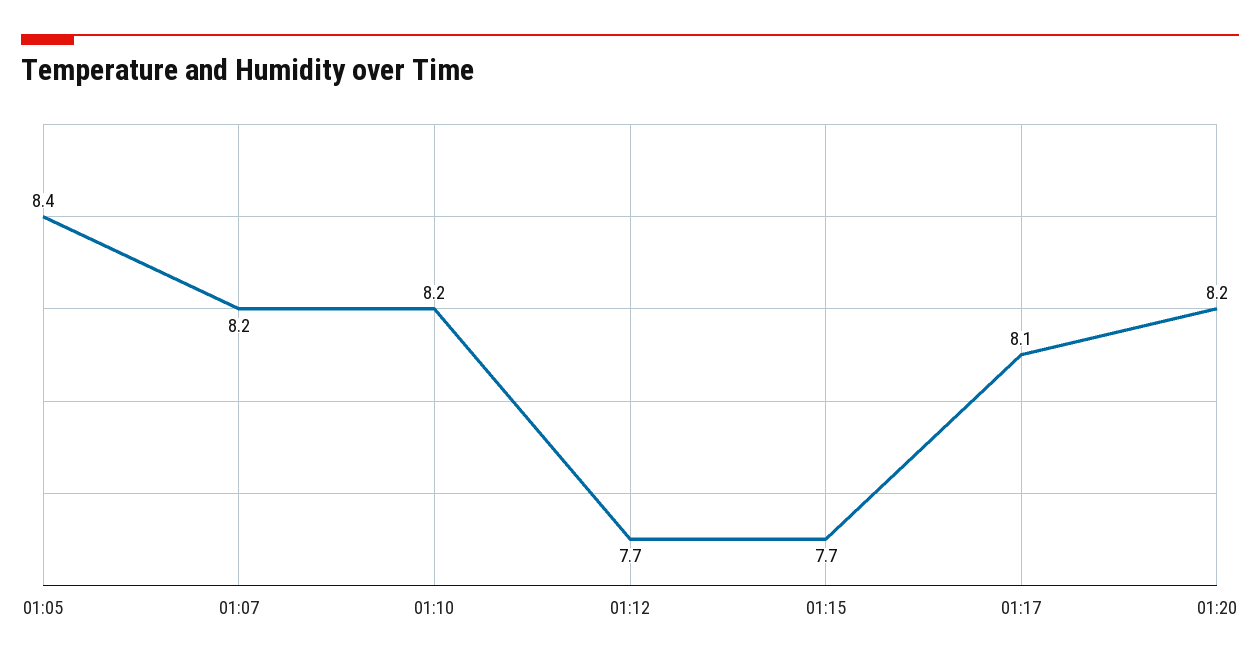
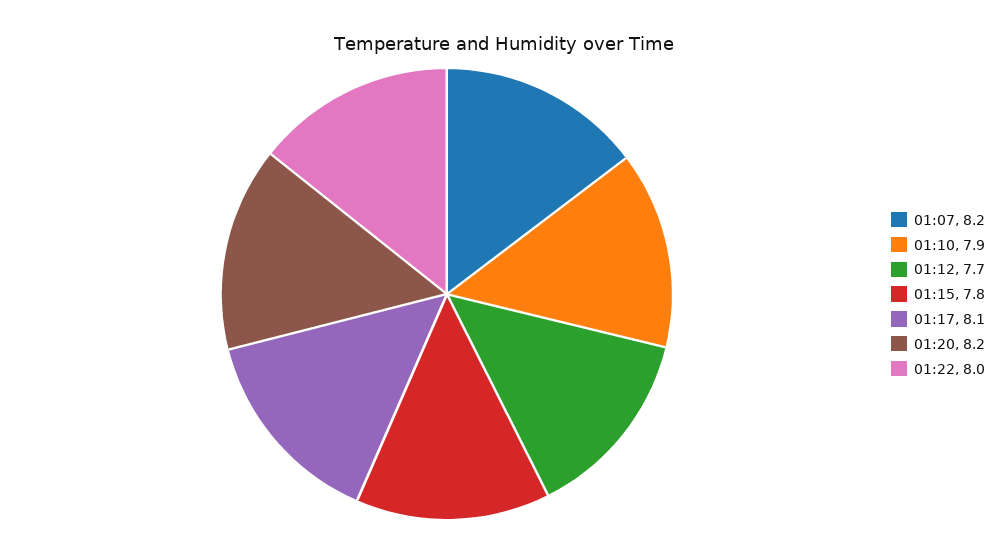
01:05: 8.4 -> none
01:10: 8.2 -> 7.9
01:15: 7.7 -> 7.8
01:22: none -> 8

